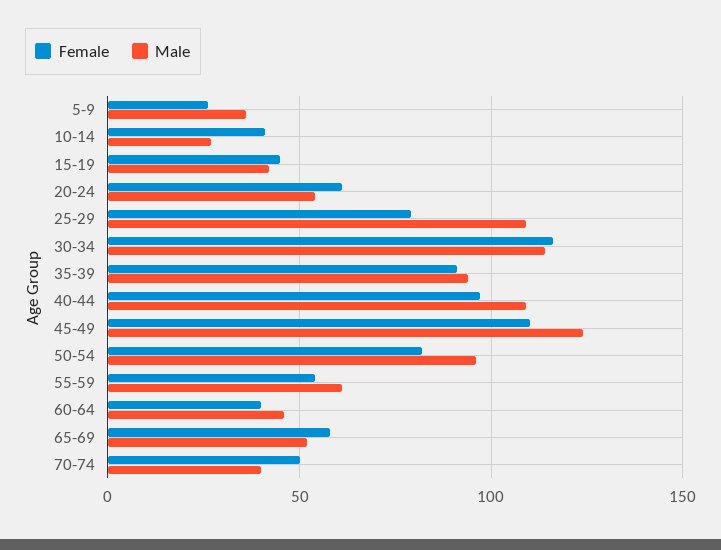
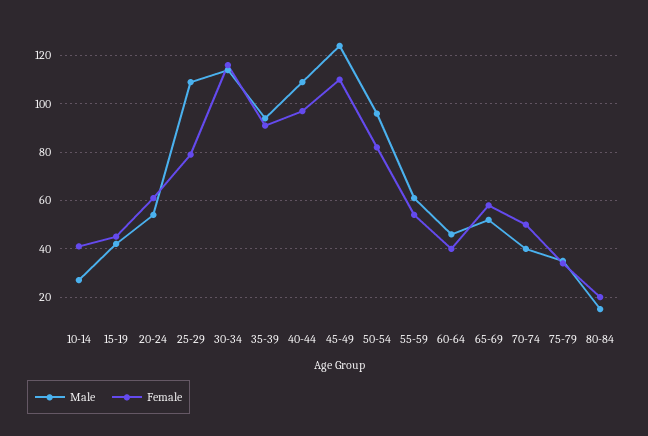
Female, 5-9: 25 -> none
Male, 5-9: 35 -> none
Male, 75-79: none -> 35
Female, 75-79: none -> 35
Male, 80-84: none -> 15
Female, 80-84: none -> 20

